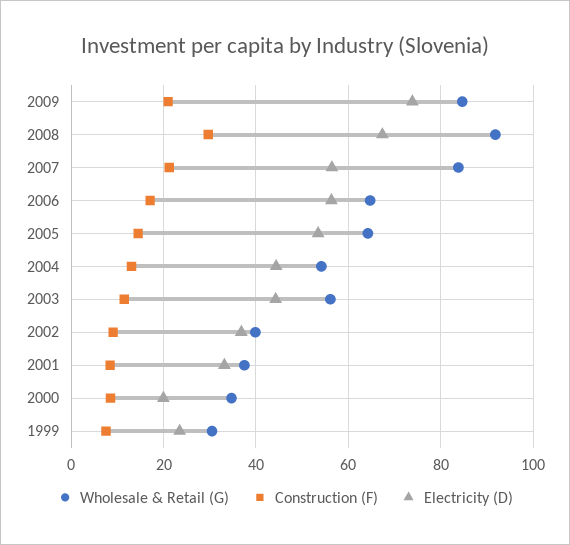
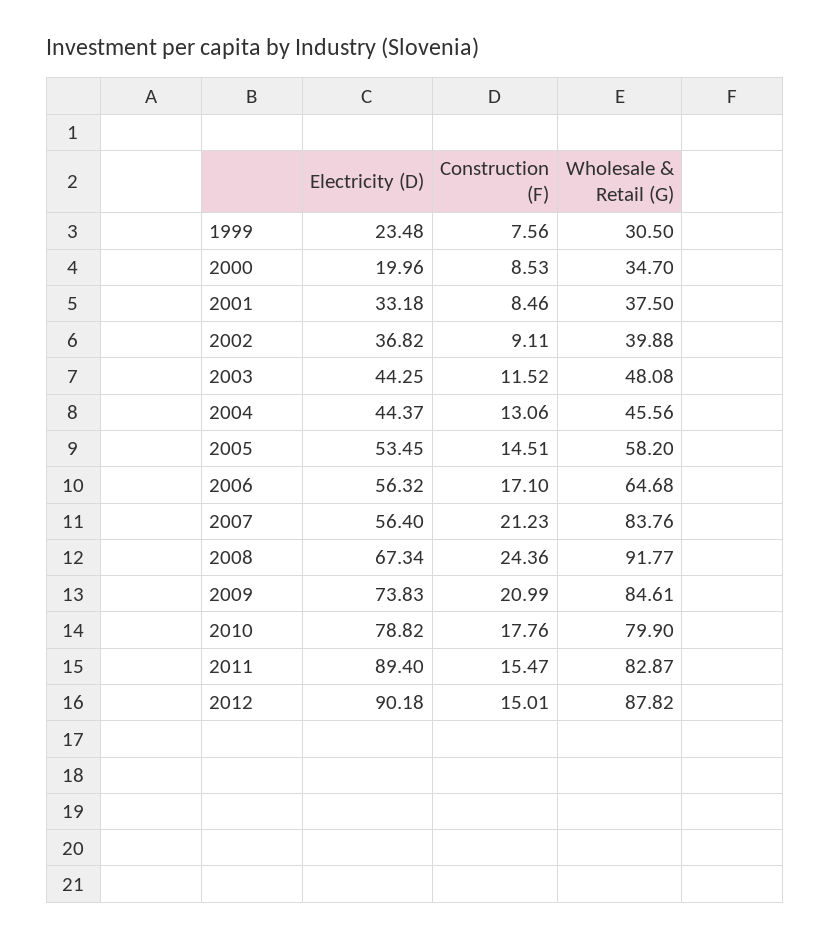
Construction (F), 2008: 30 -> 24.36
Wholesale & Retail (G), 2005: 64 -> 58.2
Wholesale & Retail (G), 2004: 54 -> 45.56
Wholesale & Retail (G), 2003: 56 -> 48.08
Electricity (D), 2010: none -> 78.82
Construction (F), 2010: none -> 17.76
Wholesale & Retail (G), 2010: none -> 79.9
Electricity (D), 2011: none -> 89.4
Construction (F), 2011: none -> 15.47
Wholesale & Retail (G), 2011: none -> 82.87
Electricity (D), 2012: none -> 90.18
Construction (F), 2012: none -> 15.01
Wholesale & Retail (G), 2012: none -> 87.82

